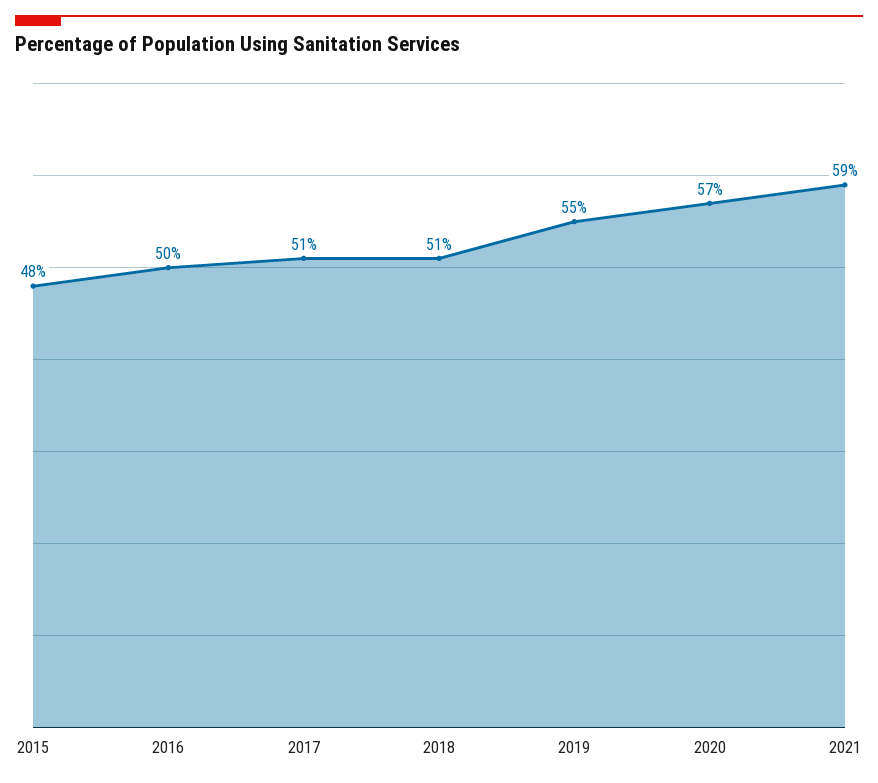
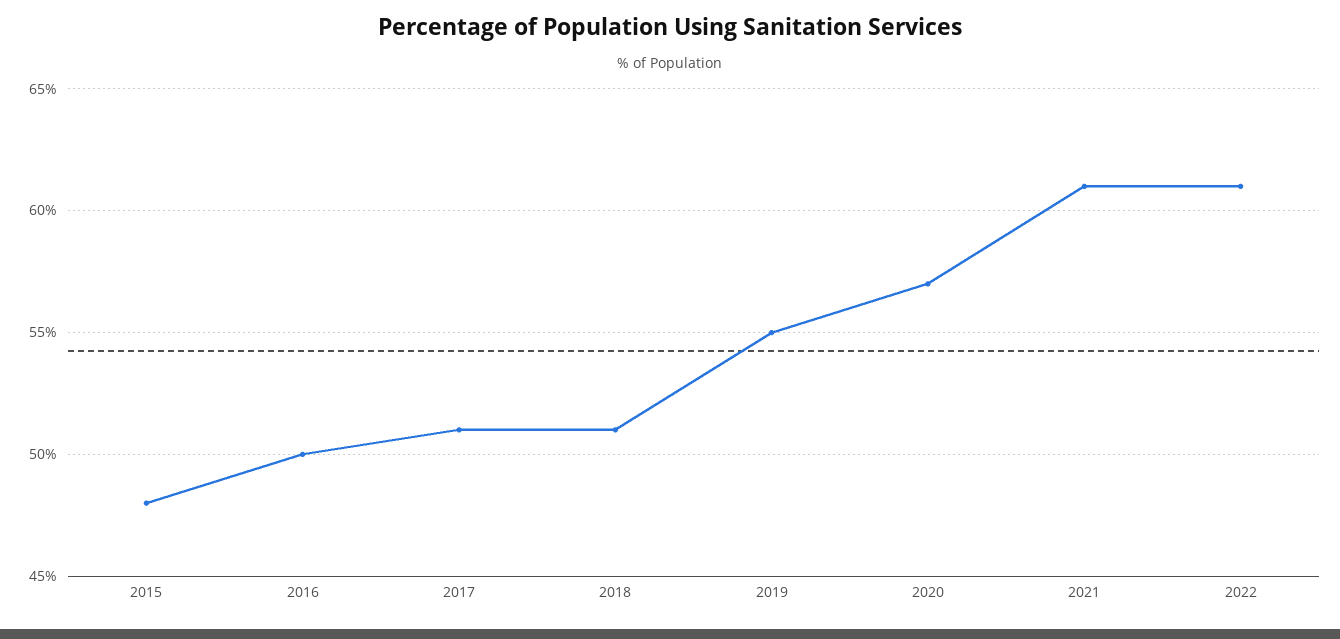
2021: 59 -> 61
2022: none -> 61

